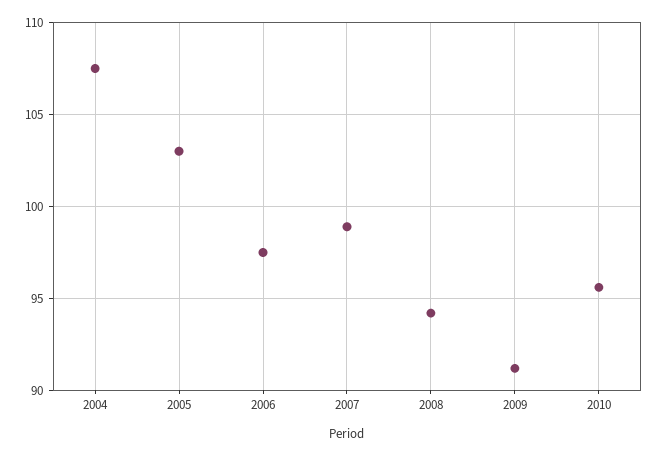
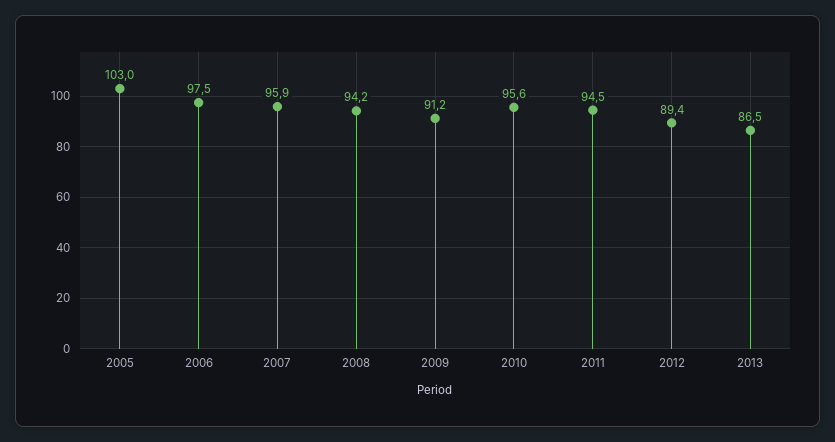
2004: 107.5 -> none
2007: 99 -> 95.9
2011: none -> 94.5
2012: none -> 89.4
2013: none -> 86.5

